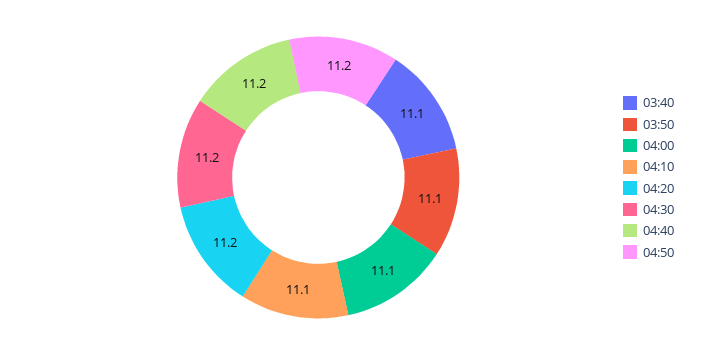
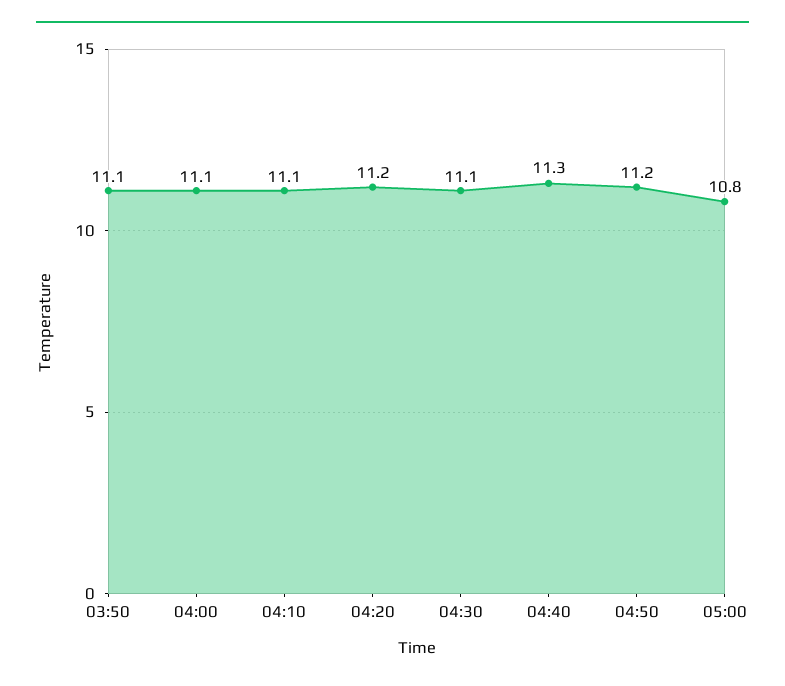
03:40: 11.1 -> none
04:30: 11.2 -> 11.1
04:40: 11.2 -> 11.3
05:00: none -> 10.8

